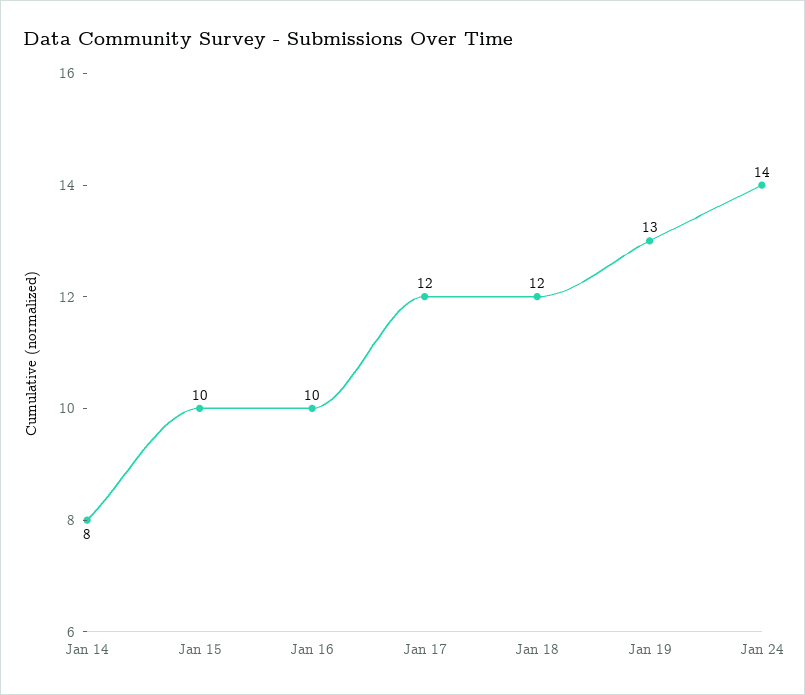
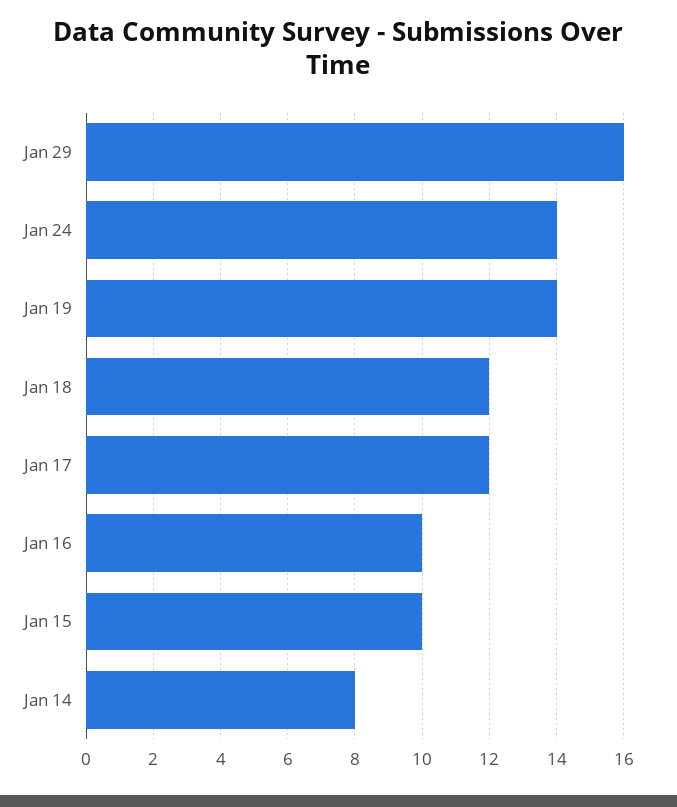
Jan 19: 13 -> 14
Jan 29: none -> 16

